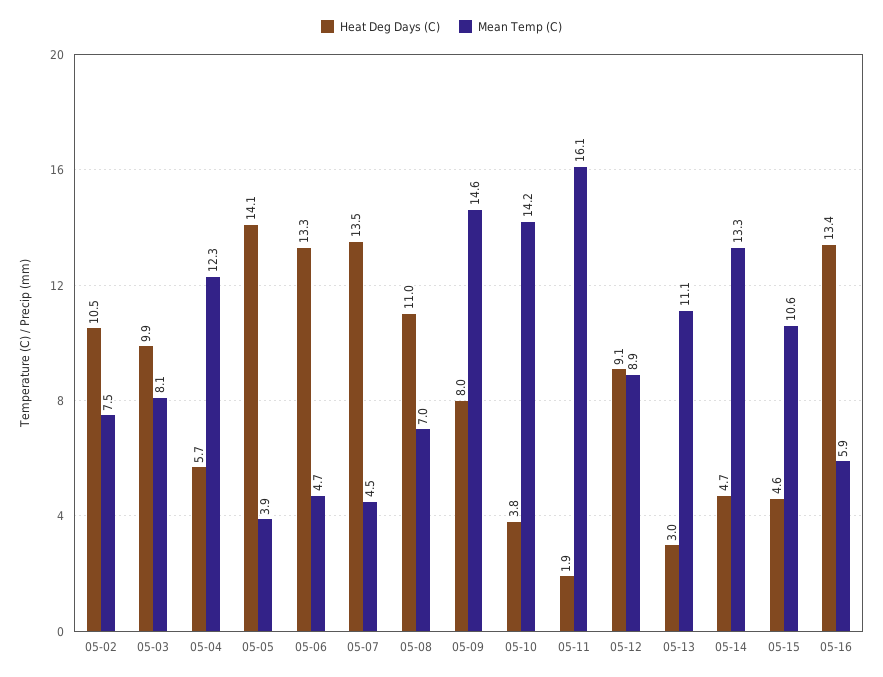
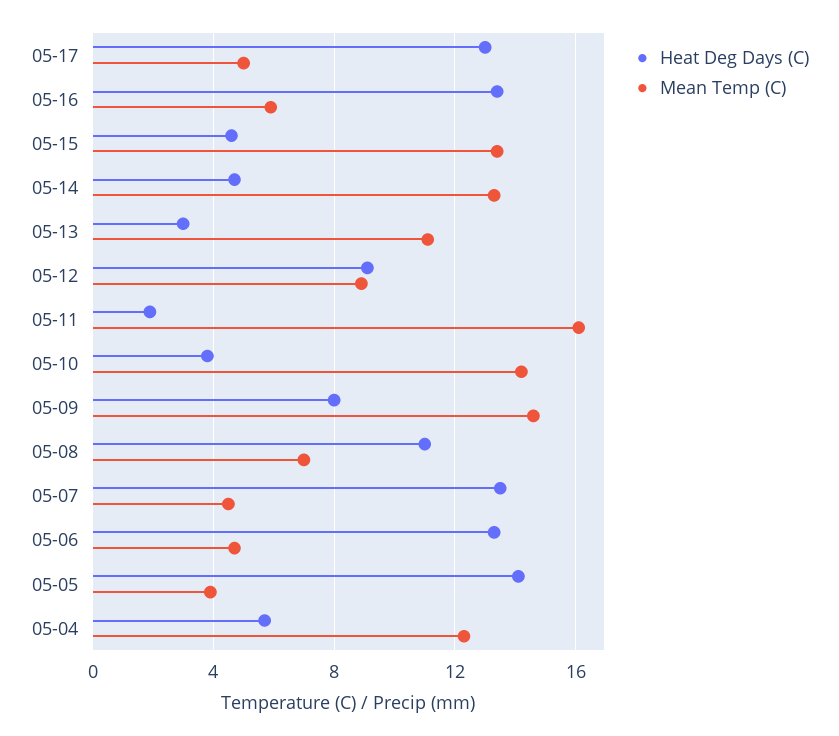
Heat Deg Days (C), 05-02: 10.5 -> none
Mean Temp (C), 05-02: 7.5 -> none
Heat Deg Days (C), 05-03: 9.9 -> none
Mean Temp (C), 05-03: 8.1 -> none
Mean Temp (C), 05-15: 10.6 -> 13.5
Heat Deg Days (C), 05-17: none -> 13
Mean Temp (C), 05-17: none -> 5

